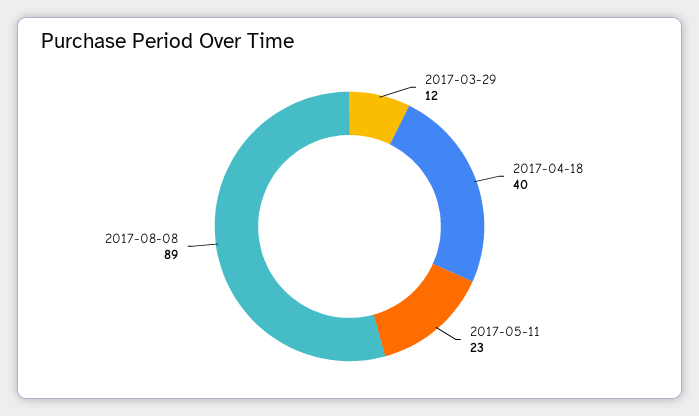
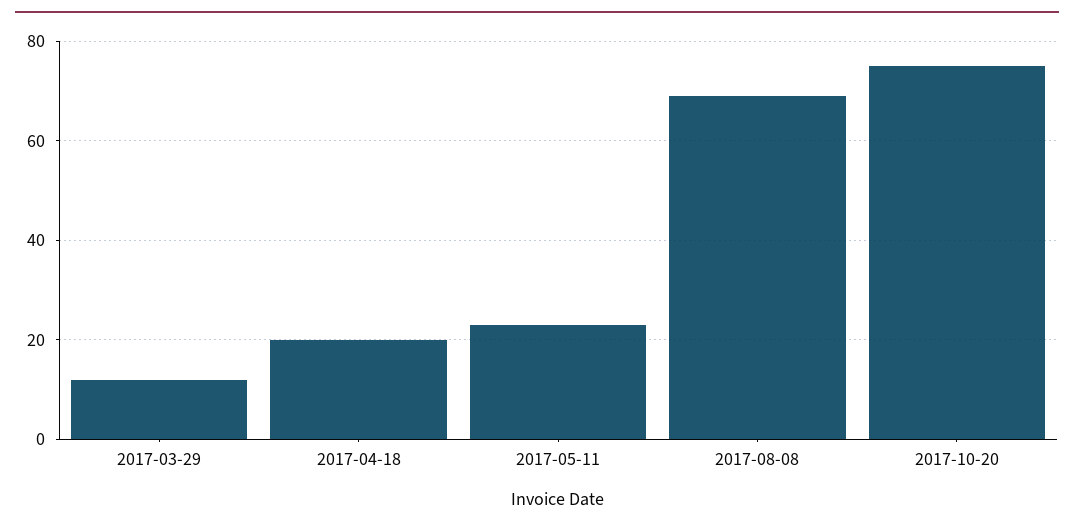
2017-04-18: 40 -> 20
2017-08-08: 89 -> 70
2017-10-20: none -> 75

